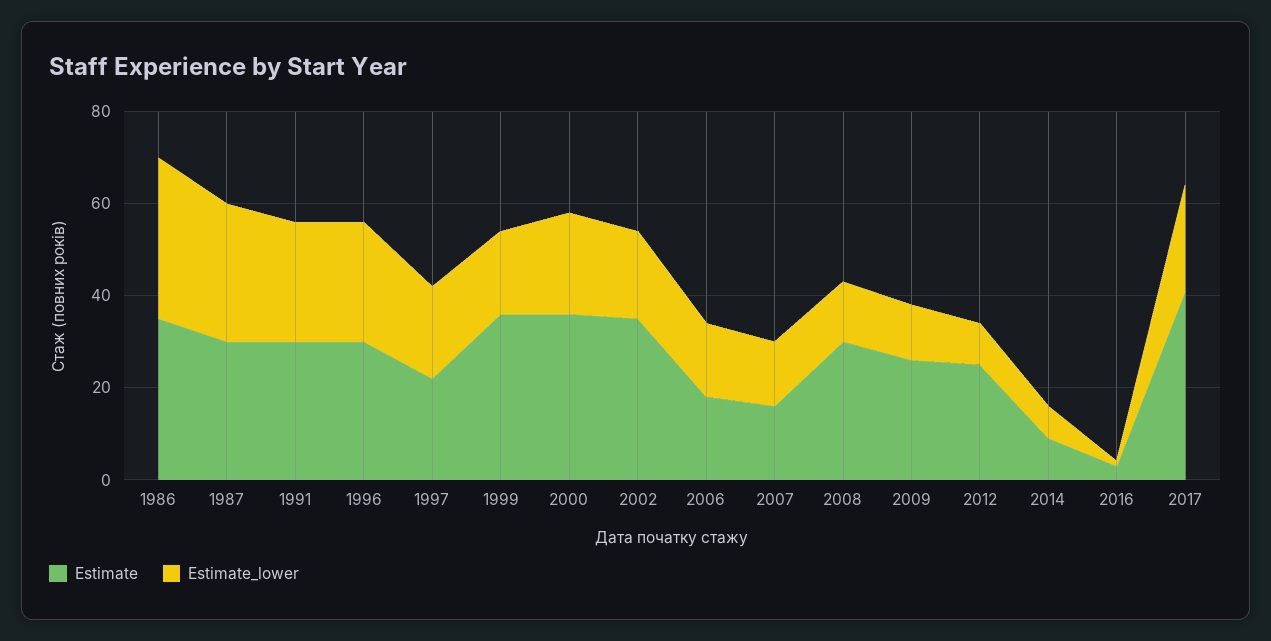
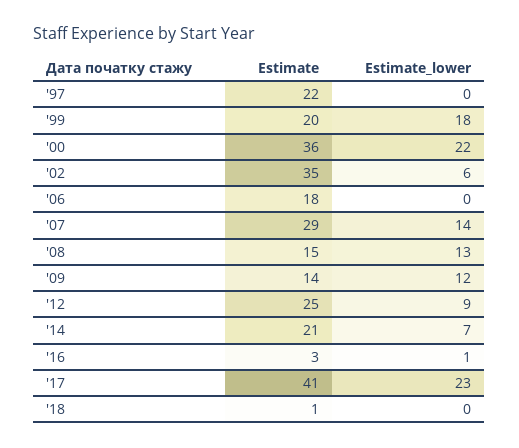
Estimate, 1986: 35 -> none
Estimate_lower, 1986: 35 -> none
Estimate, 1987: 30 -> none
Estimate_lower, 1987: 30 -> none
Estimate, 1991: 30 -> none
Estimate_lower, 1991: 25 -> none
Estimate, 1996: 30 -> none
Estimate_lower, 1996: 25 -> none
Estimate_lower, 1997: 20 -> 0
Estimate, 1999: 35 -> 20
Estimate_lower, 2002: 20 -> 6
Estimate_lower, 2006: 15 -> 0
Estimate, 2007: 15 -> 29
Estimate, 2008: 30 -> 15
Estimate, 2009: 25 -> 14
Estimate, 2014: 10 -> 21
Estimate, '18: none -> 1
Estimate_lower, '18: none -> 0

